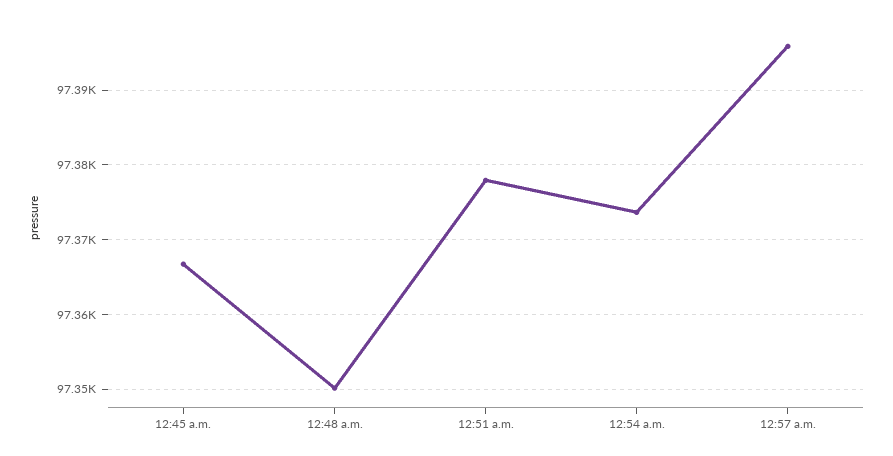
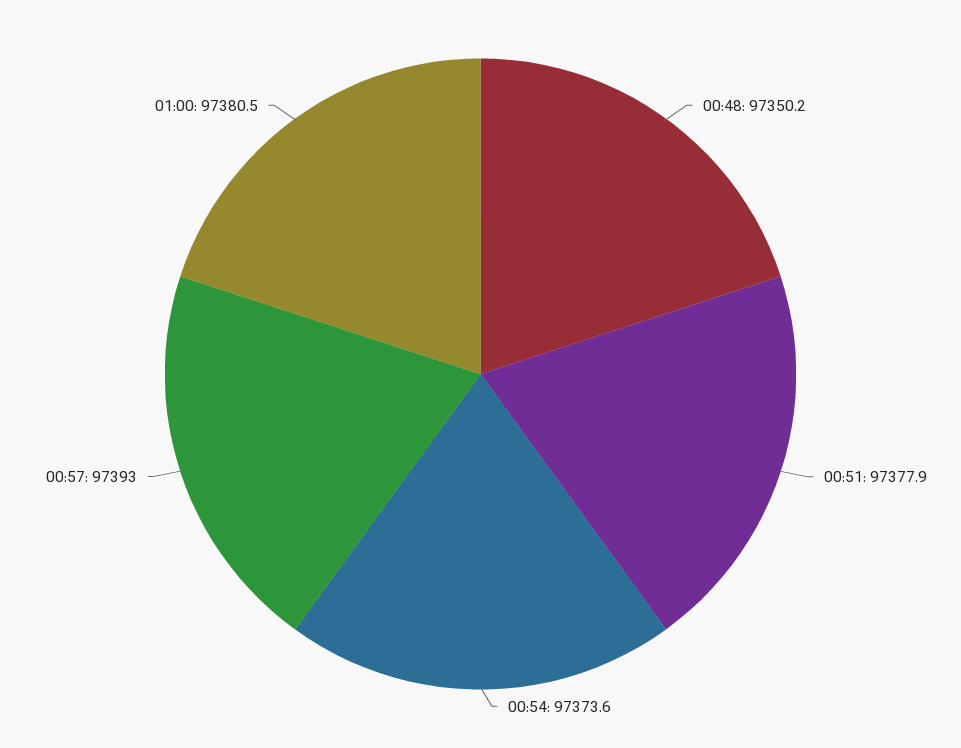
12:45 a.m.: 97367 -> none
12:57 a.m.: 97396 -> 97393
01:00: none -> 97380.5

